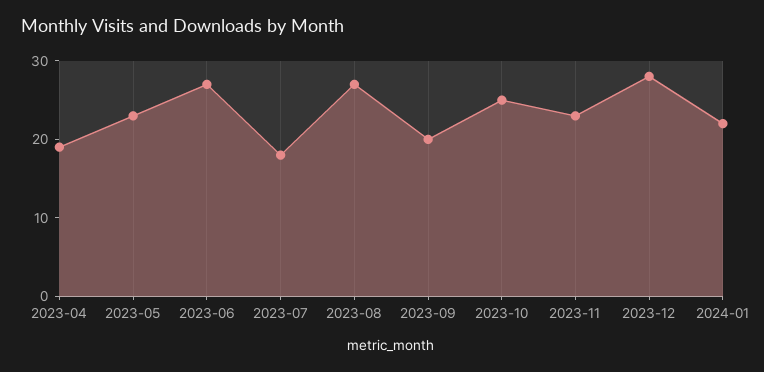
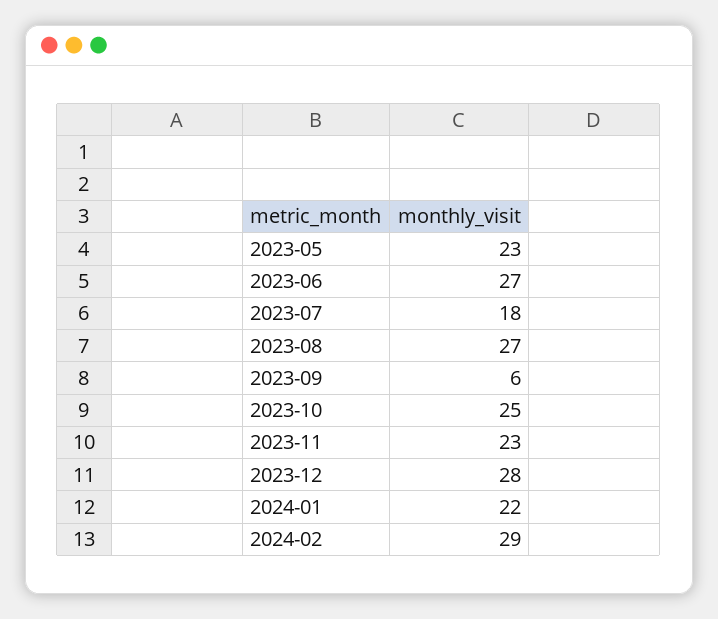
2023-04: 20 -> none
2023-09: 20 -> 6
2024-02: none -> 29

